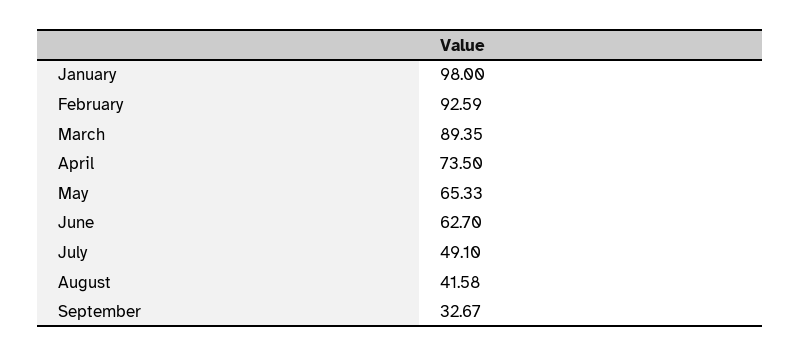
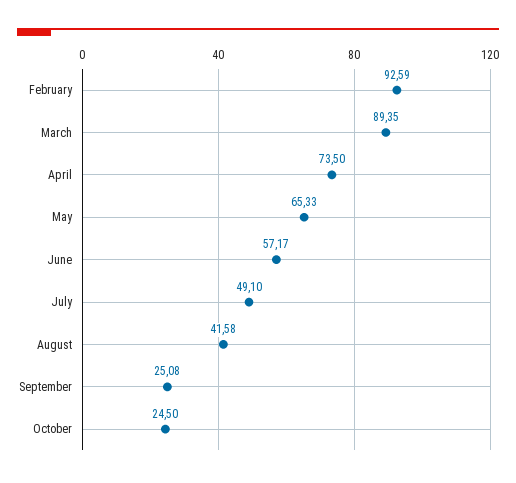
January: 98 -> none
June: 62.7 -> 57.17
September: 32.67 -> 25.08
October: none -> 24.5

